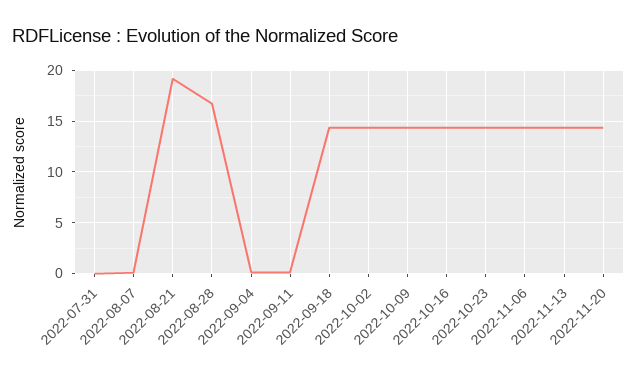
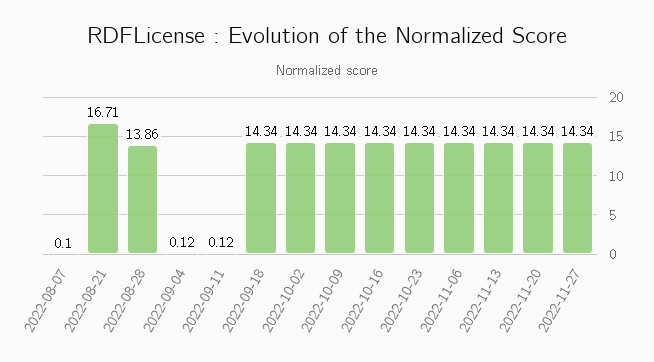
2022-07-31: 0 -> none
2022-08-21: 19 -> 16.71
2022-08-28: 17 -> 13.86
2022-11-27: none -> 14.34

